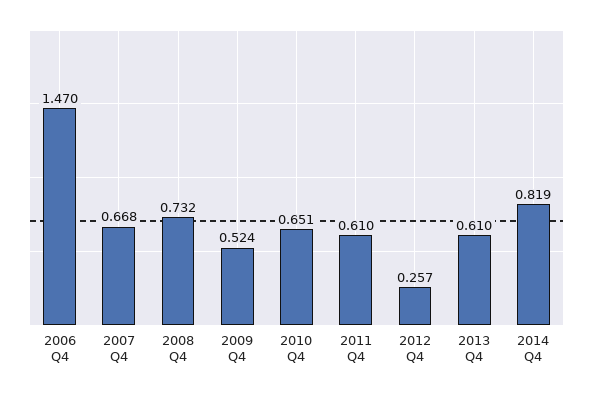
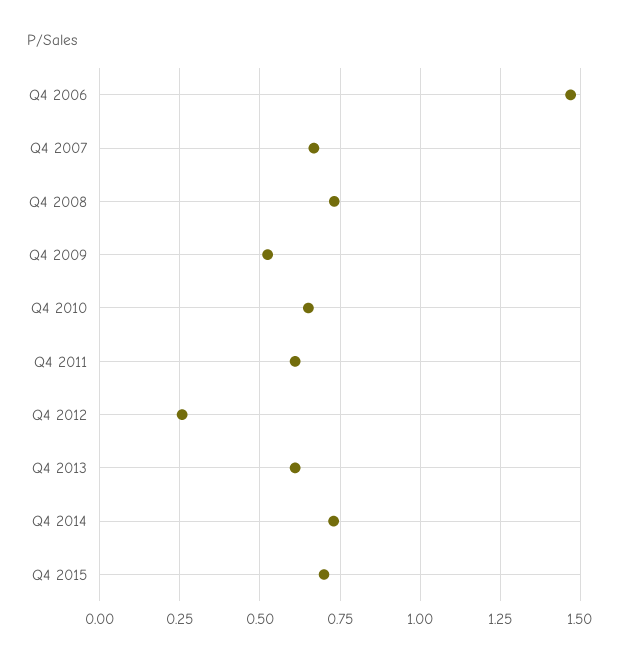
2014 Q4: 0.819 -> 0.725
Q4 2015: none -> 0.7

